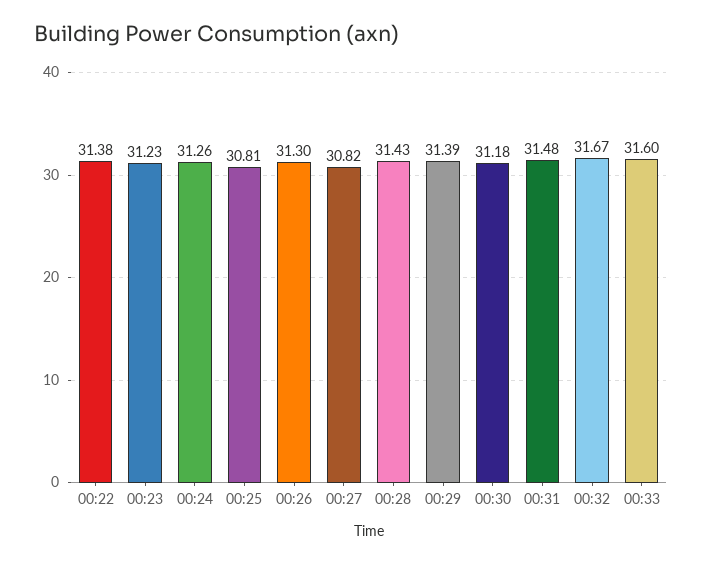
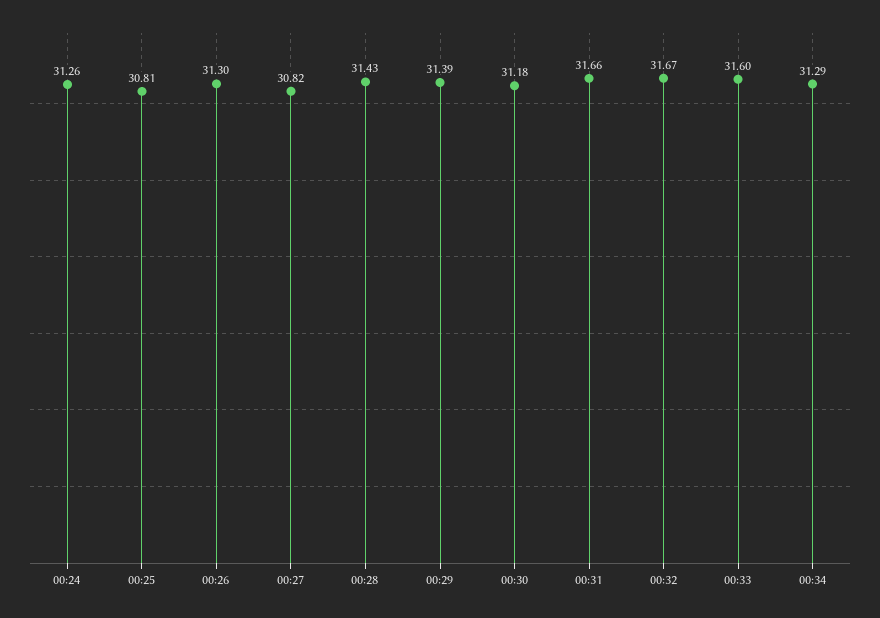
00:22: 31.38 -> none
00:23: 31.23 -> none
00:31: 31.48 -> 31.66
00:34: none -> 31.29

